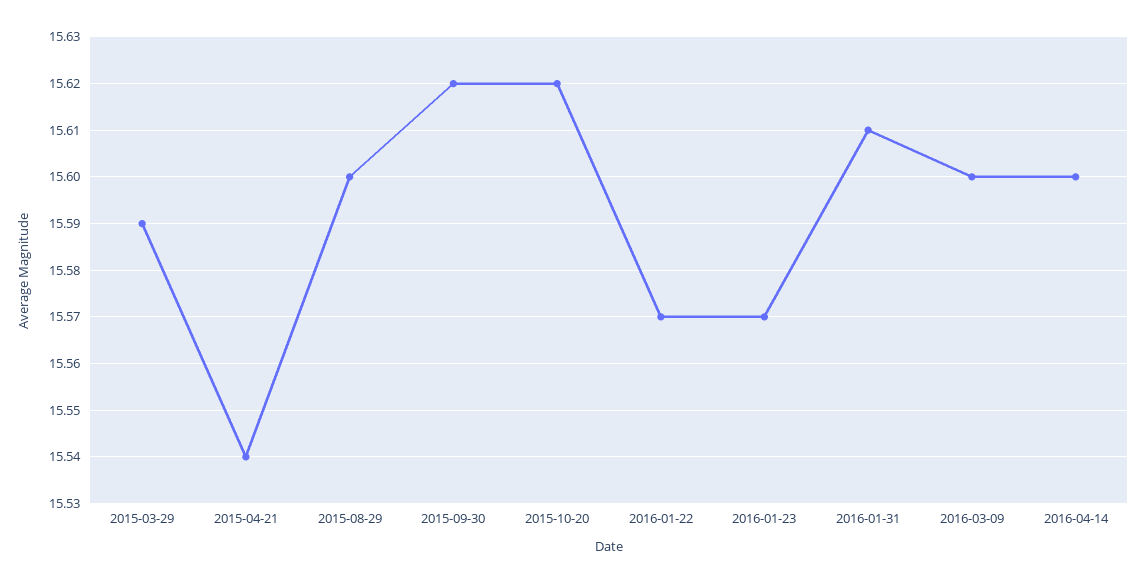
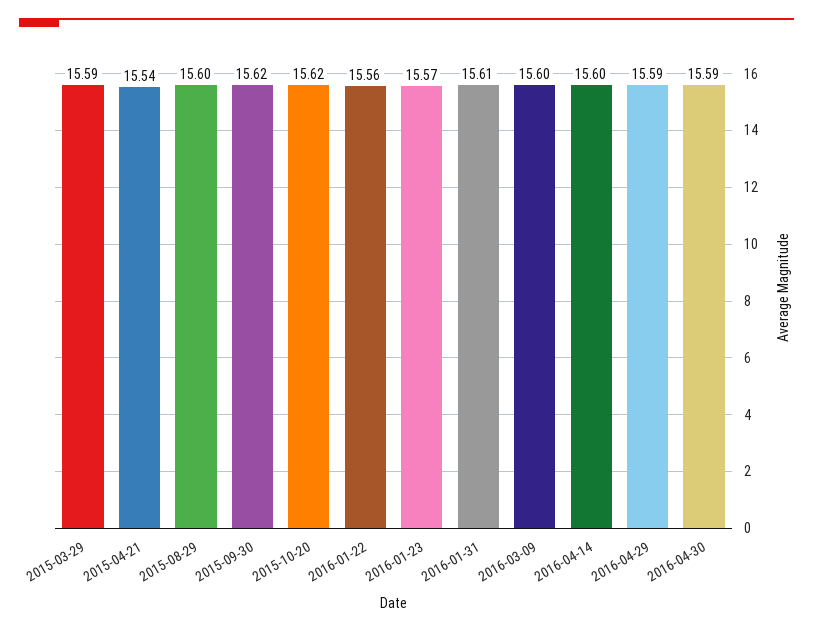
2016-01-22: 15.57 -> 15.56
2016-04-29: none -> 15.59
2016-04-30: none -> 15.59

